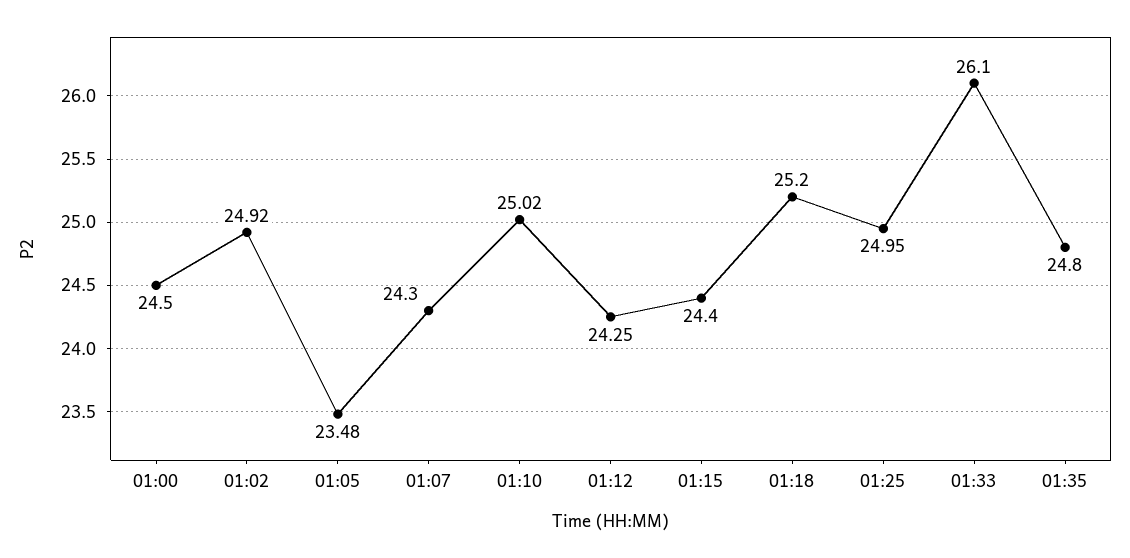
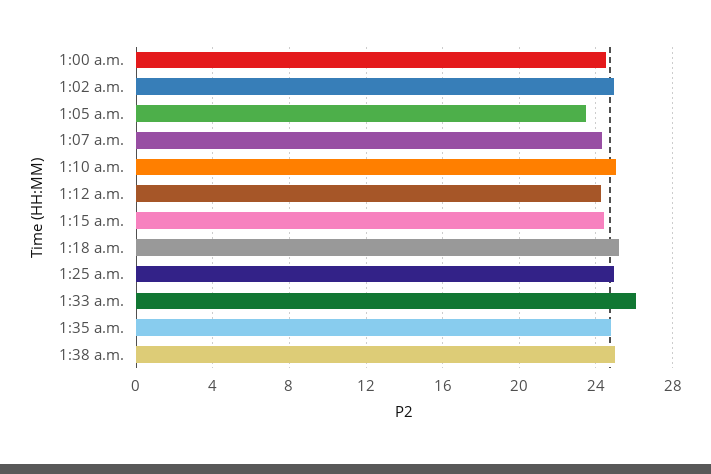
1:38 a.m.: none -> 25

